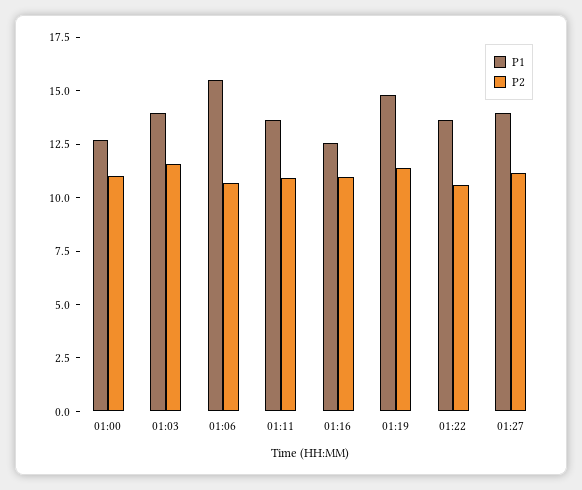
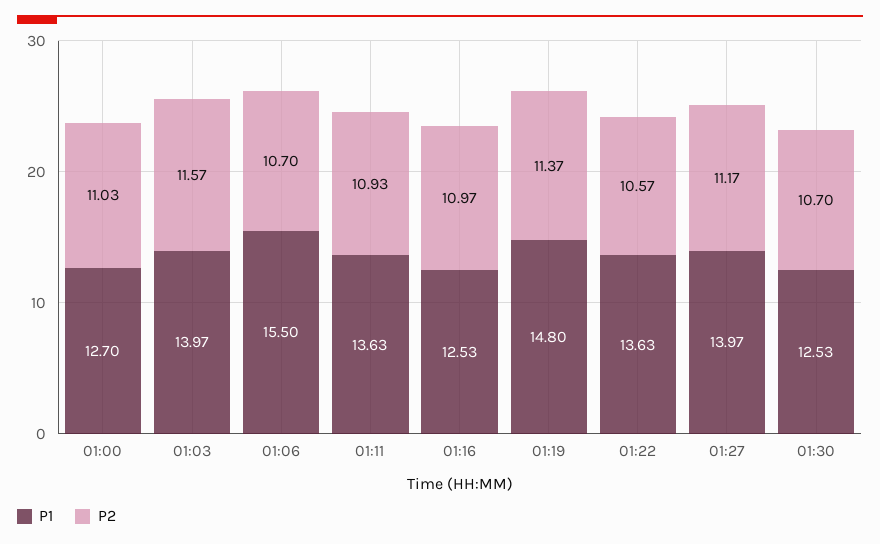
P1, 01:30: none -> 12.53
P2, 01:30: none -> 10.7

